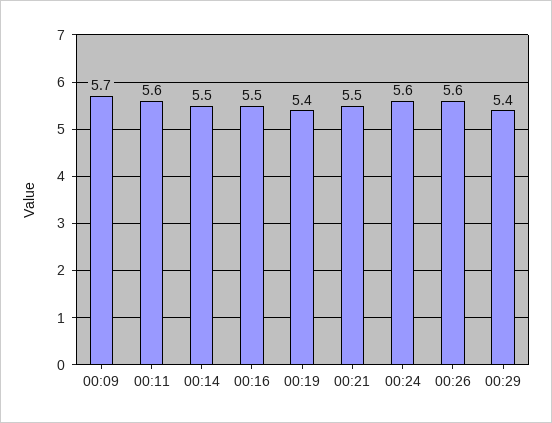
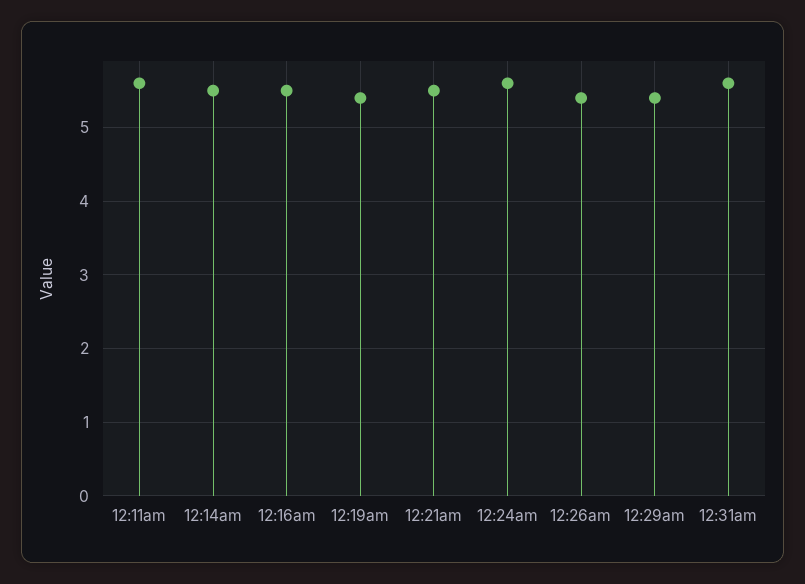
00:09: 5.7 -> none
00:26: 5.6 -> 5.4
12:31am: none -> 5.6

